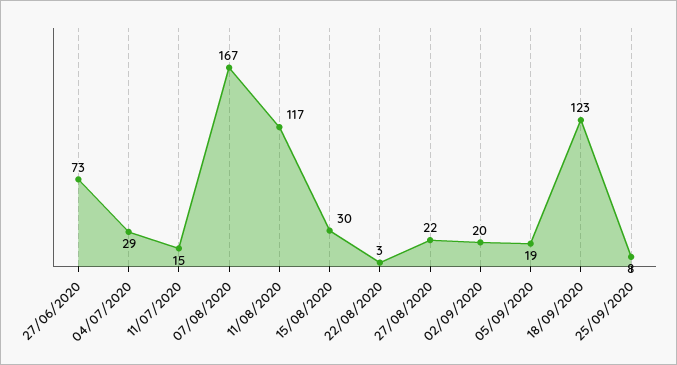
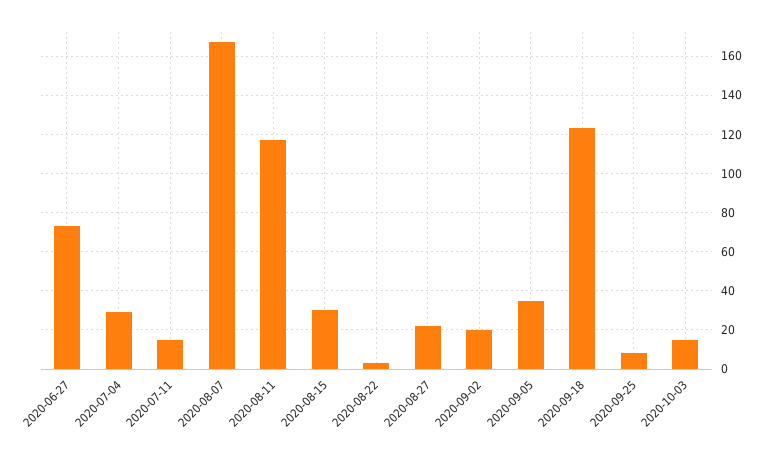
05/09/2020: 19 -> 35
2020-10-03: none -> 15

